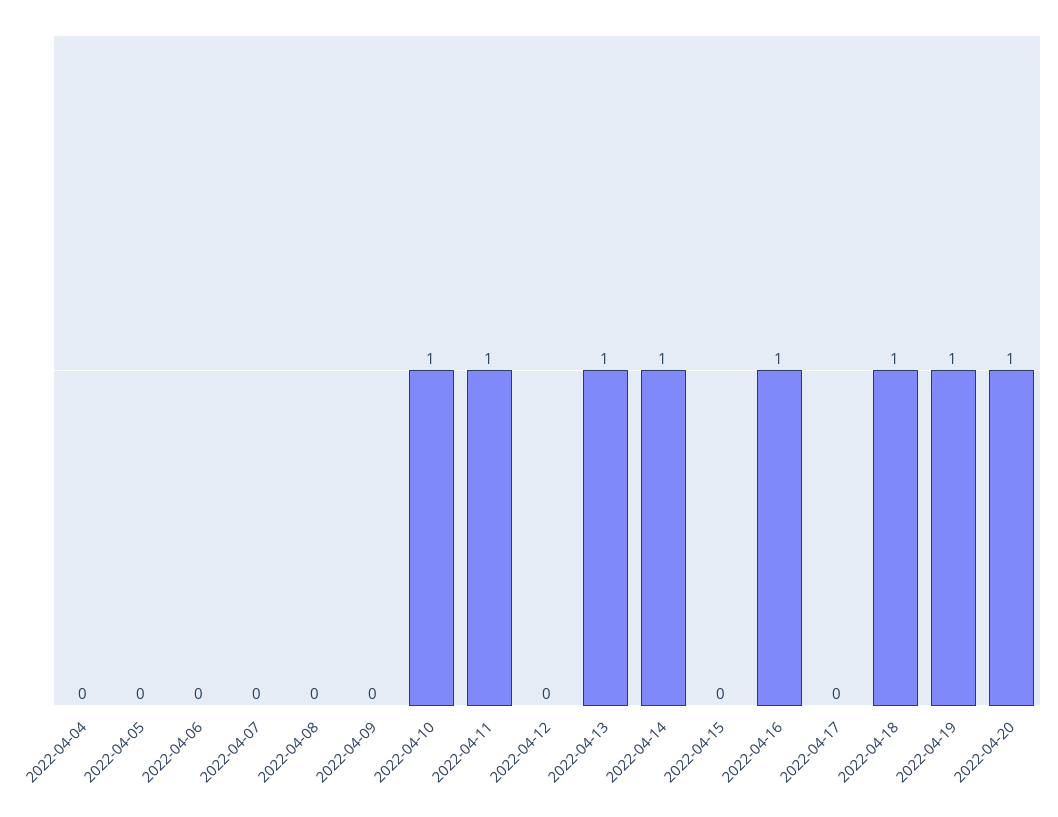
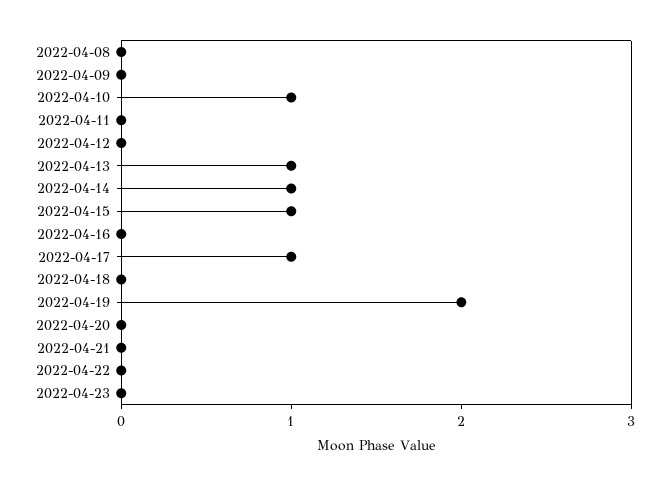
2022-04-04: 0 -> none
2022-04-05: 0 -> none
2022-04-06: 0 -> none
2022-04-07: 0 -> none
2022-04-11: 1 -> 0
2022-04-15: 0 -> 1
2022-04-16: 1 -> 0
2022-04-17: 0 -> 1
2022-04-18: 1 -> 0
2022-04-19: 1 -> 2
2022-04-20: 1 -> 0
2022-04-21: none -> 0
2022-04-22: none -> 0
2022-04-23: none -> 0

